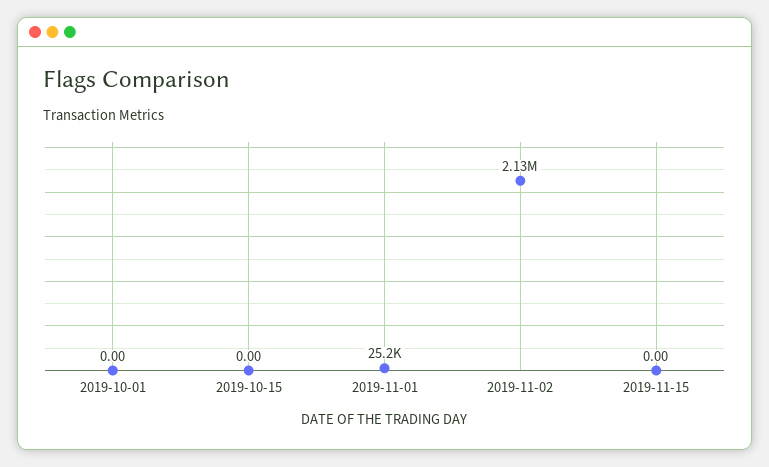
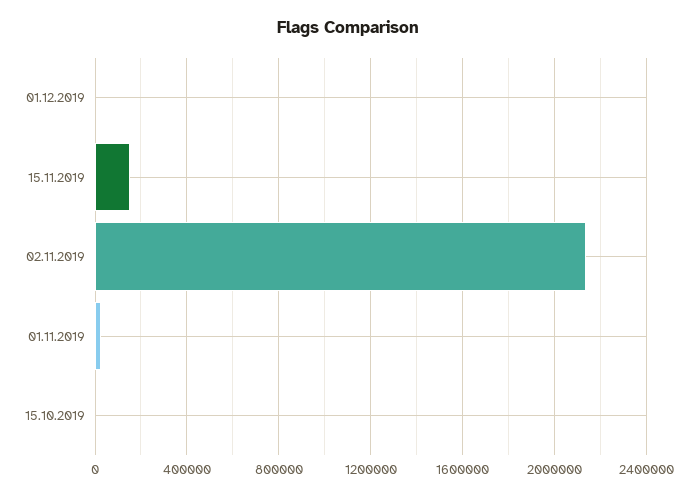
2019-10-01: 0 -> none
2019-11-15: 0 -> 150000
01.12.2019: none -> 0

